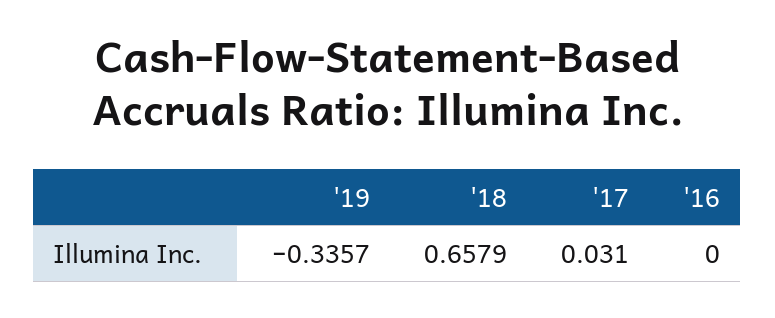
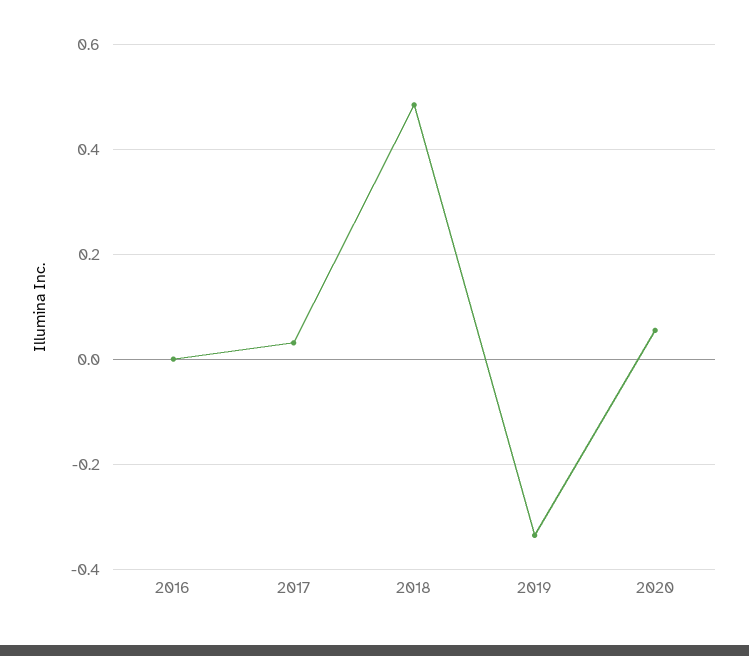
'18: 0.6579 -> 0.48
2020: none -> 0.06

